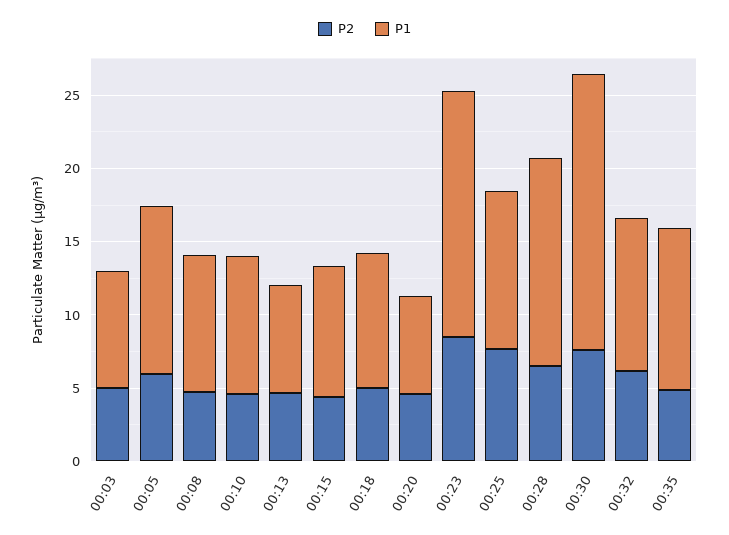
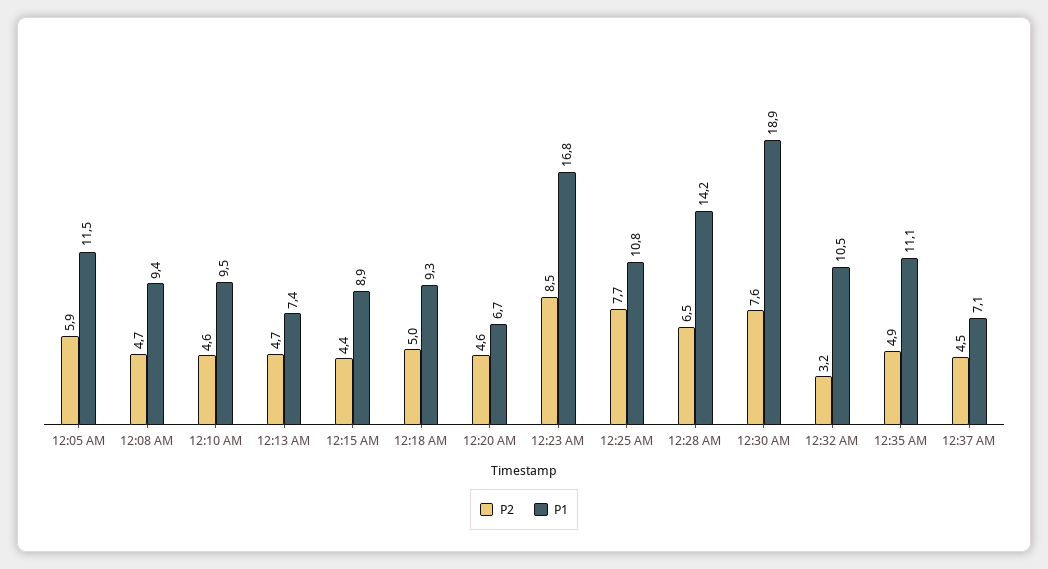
P2, 00:03: 5 -> none
P1, 00:03: 8 -> none
P2, 00:32: 6 -> 3.2
P2, 12:37 AM: none -> 4.5
P1, 12:37 AM: none -> 7.1

